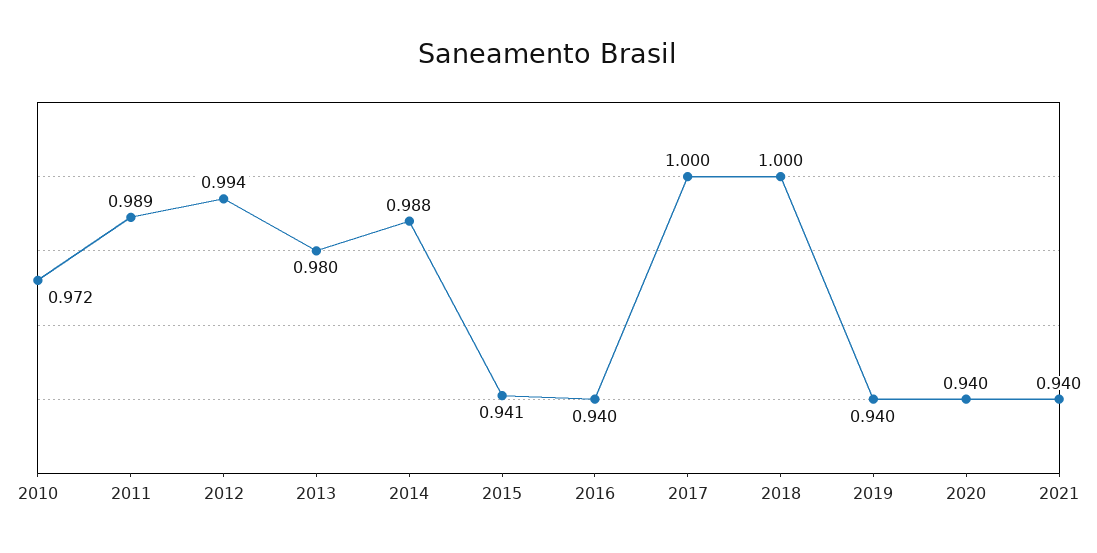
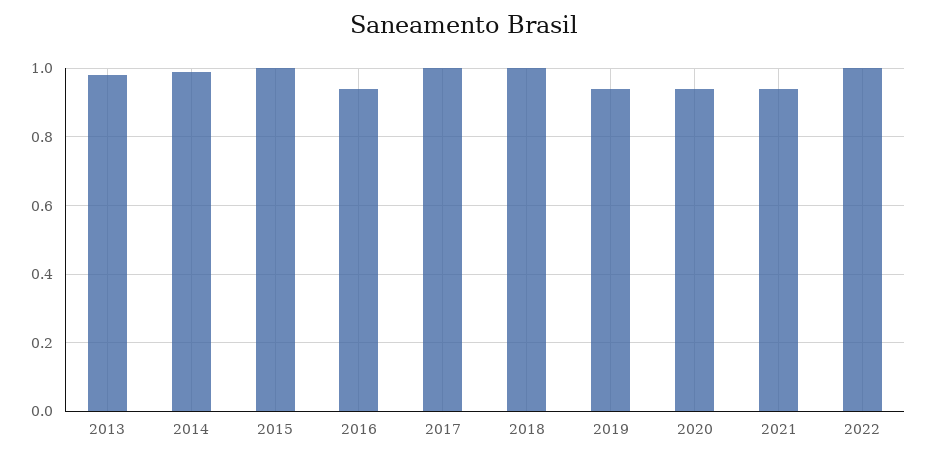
2010: 0.972 -> none
2011: 0.989 -> none
2012: 0.994 -> none
2015: 0.941 -> 1
2022: none -> 1

